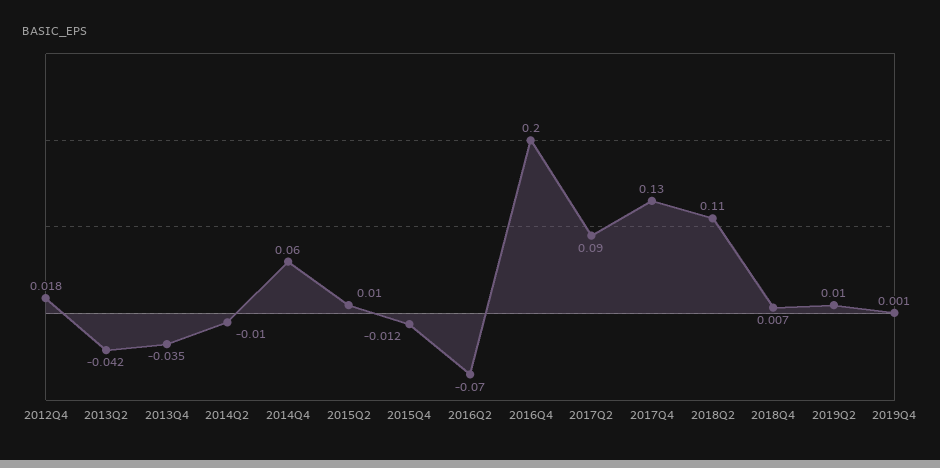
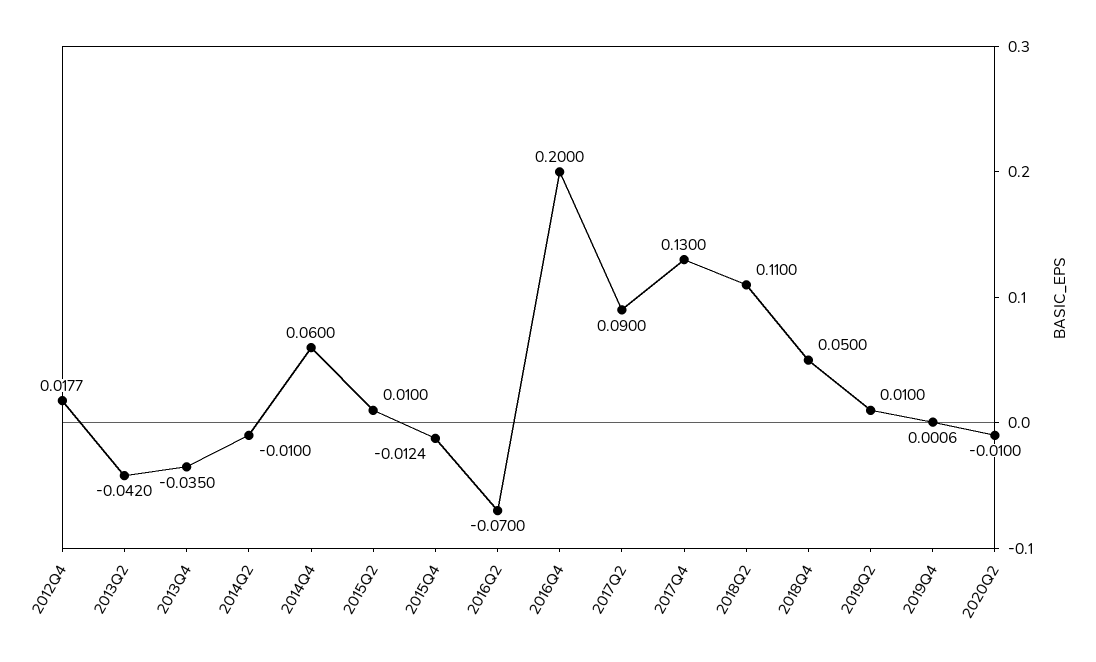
2018Q4: 0.007 -> 0.05
2020Q2: none -> -0.01

